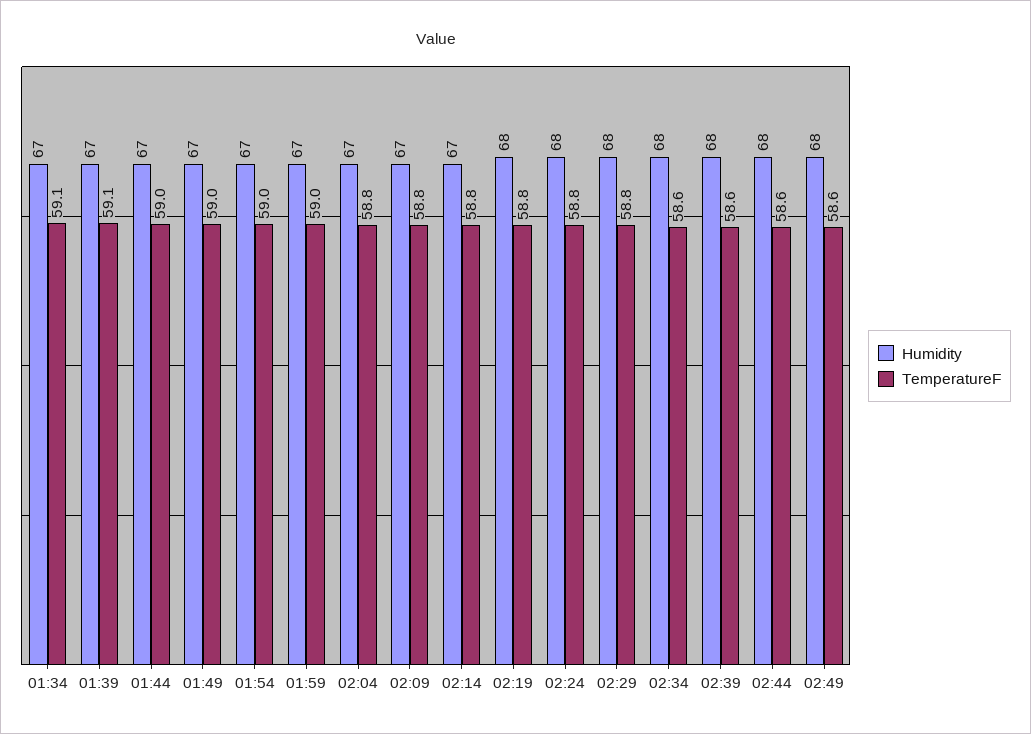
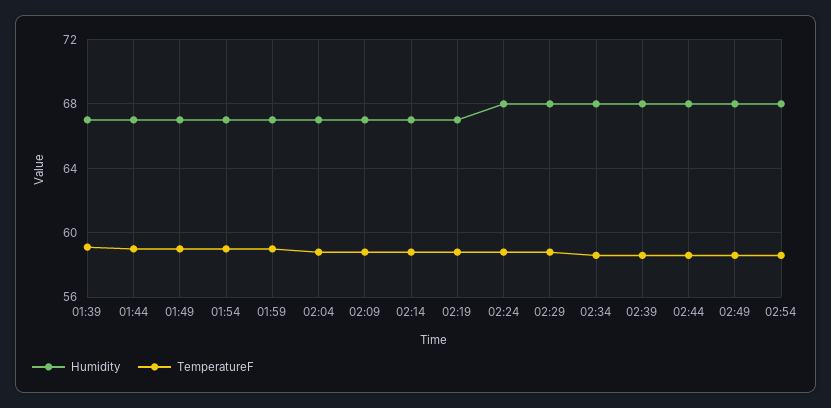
Humidity, 01:34: 67 -> none
TemperatureF, 01:34: 59.1 -> none
Humidity, 02:19: 68 -> 67
Humidity, 02:54: none -> 68
TemperatureF, 02:54: none -> 58.5

